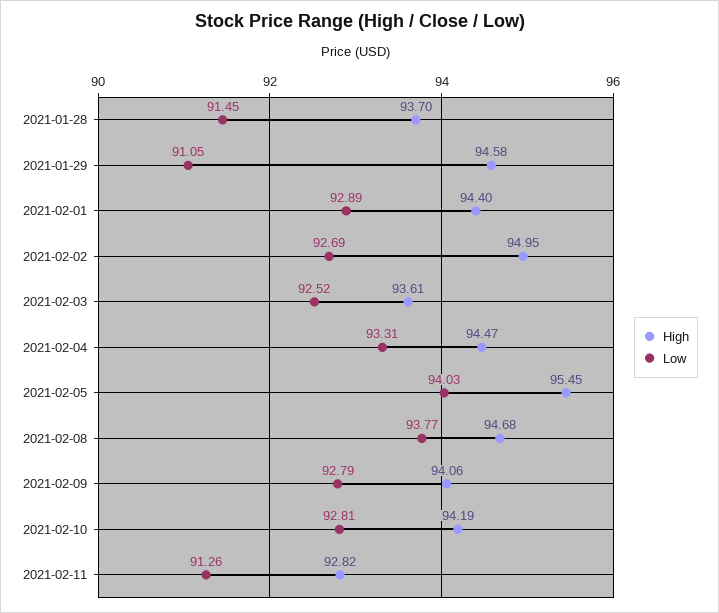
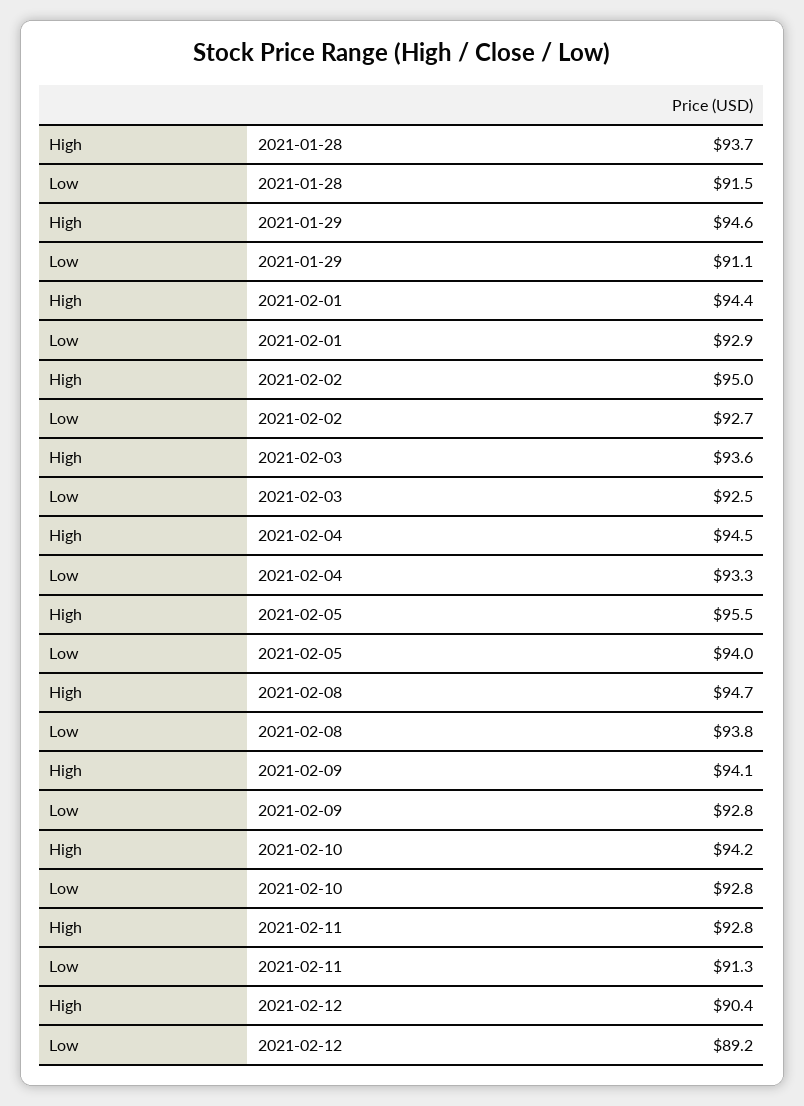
High, 2021-02-12: none -> 90.4
Low, 2021-02-12: none -> 89.2

